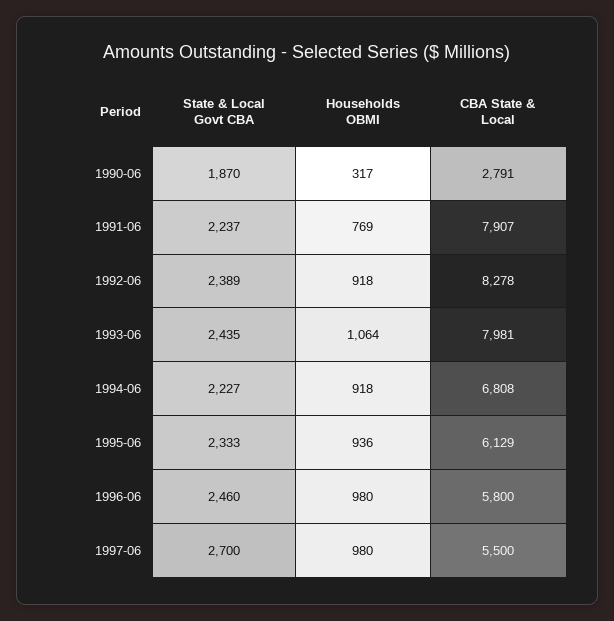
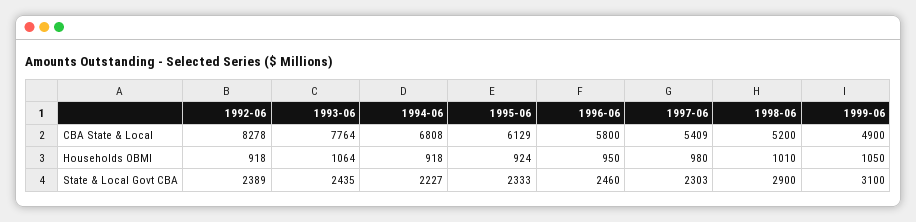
State & Local Govt CBA, 1990-06: 1870 -> none
Households OBMI, 1990-06: 317 -> none
CBA State & Local, 1990-06: 2791 -> none
State & Local Govt CBA, 1991-06: 2237 -> none
Households OBMI, 1991-06: 769 -> none
CBA State & Local, 1991-06: 7907 -> none
CBA State & Local, 1993-06: 7981 -> 7764
Households OBMI, 1995-06: 936 -> 924
Households OBMI, 1996-06: 980 -> 950
State & Local Govt CBA, 1997-06: 2700 -> 2303
CBA State & Local, 1997-06: 5500 -> 5409
CBA State & Local, 1998-06: none -> 5200
CBA State & Local, 1999-06: none -> 4900
Households OBMI, 1998-06: none -> 1010
Households OBMI, 1999-06: none -> 1050
State & Local Govt CBA, 1998-06: none -> 2900
State & Local Govt CBA, 1999-06: none -> 3100

